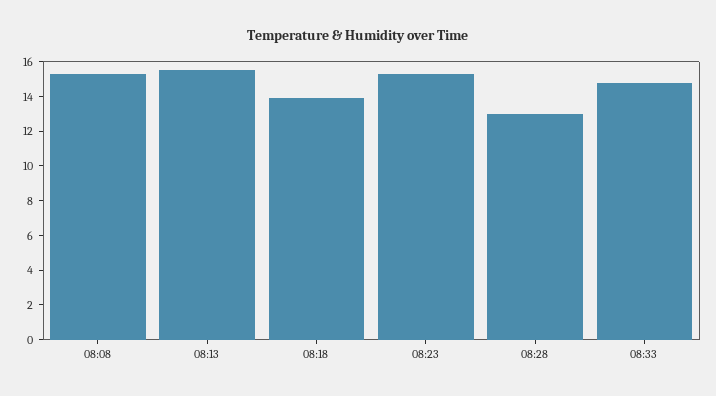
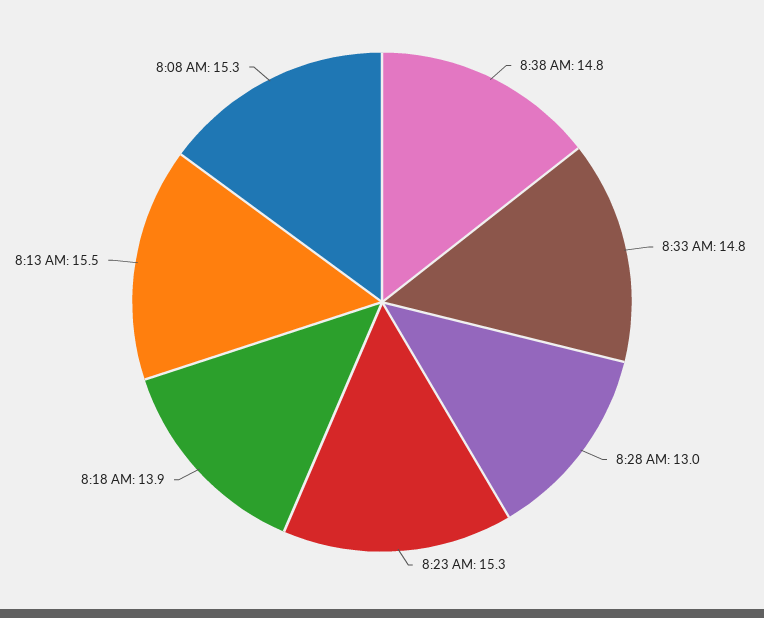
8:38 AM: none -> 14.8

